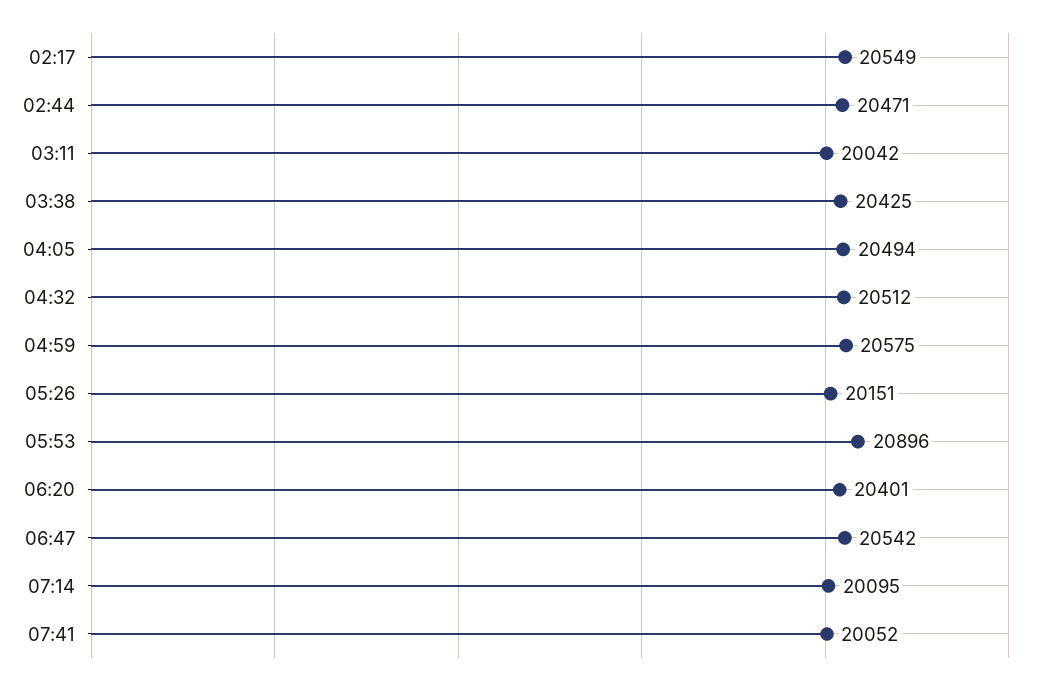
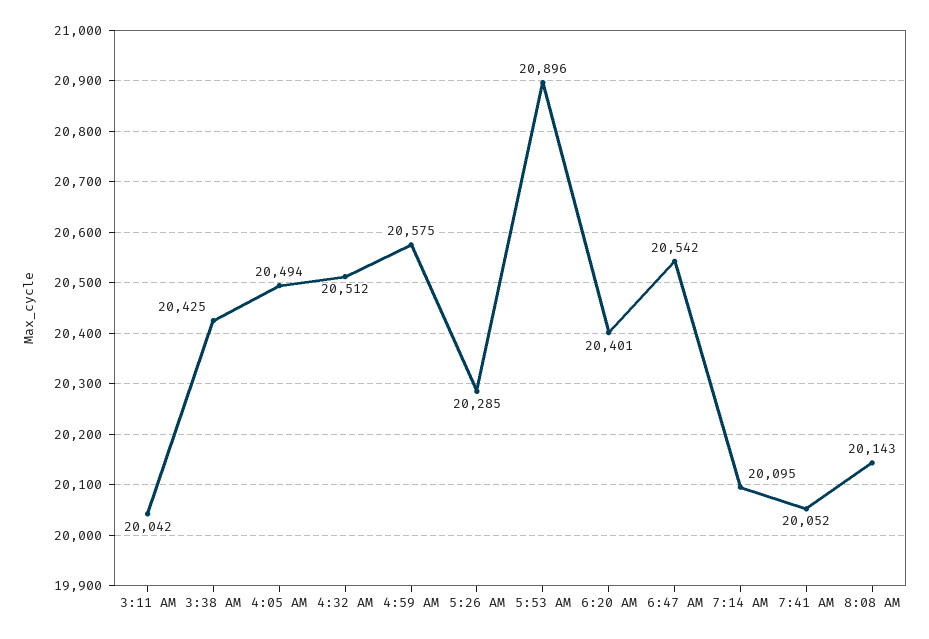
02:17: 20549 -> none
02:44: 20471 -> none
05:26: 20151 -> 20285
8:08 AM: none -> 20143

